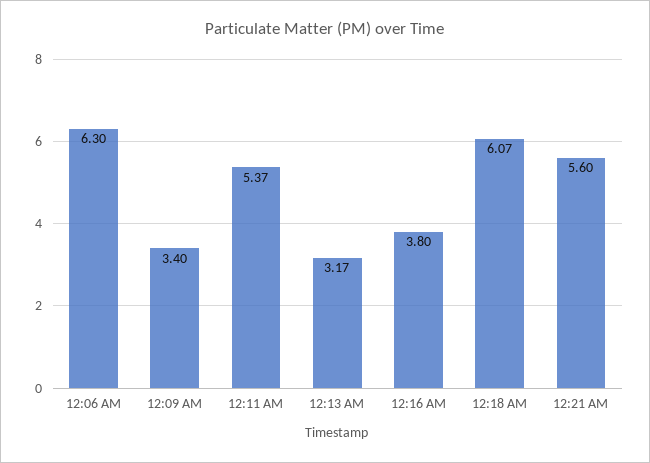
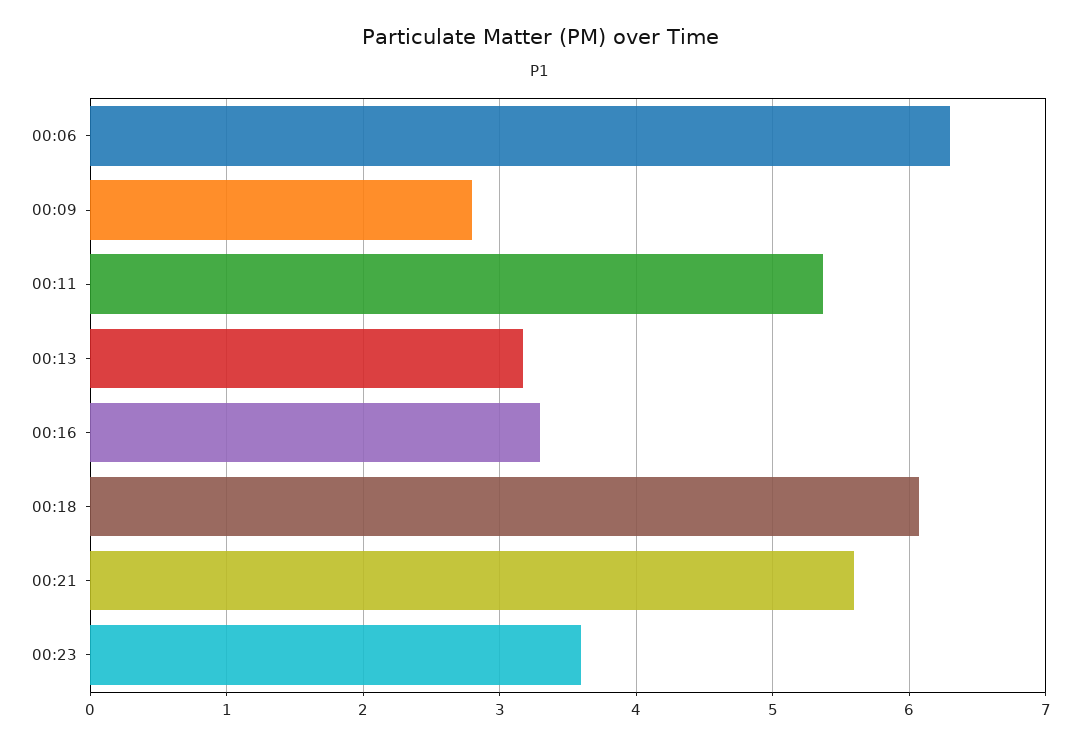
12:09 AM: 3.4 -> 2.8
12:16 AM: 3.8 -> 3.3
00:23: none -> 3.6

